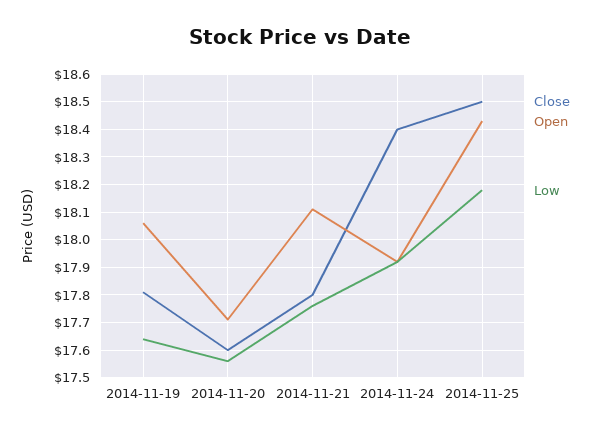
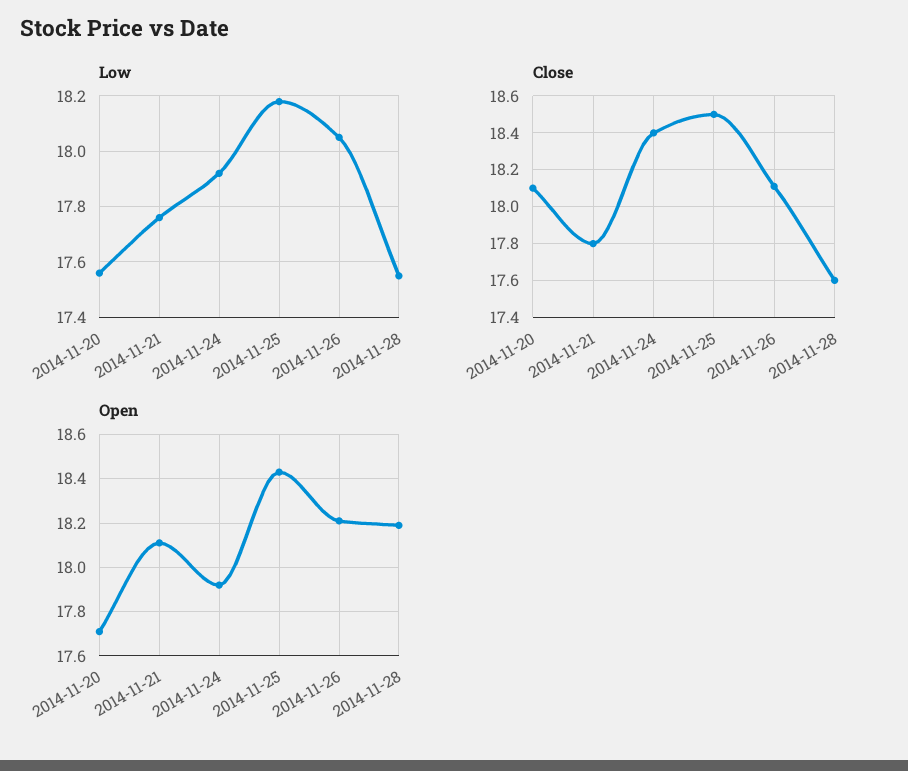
Close, 2014-11-19: 17.8 -> none
Open, 2014-11-19: 18.05 -> none
Low, 2014-11-19: 17.65 -> none
Close, 2014-11-20: 17.6 -> 18.1
Low, 2014-11-26: none -> 18.05
Low, 2014-11-28: none -> 17.55
Close, 2014-11-26: none -> 18.1
Close, 2014-11-28: none -> 17.6
Open, 2014-11-26: none -> 18.2
Open, 2014-11-28: none -> 18.2

